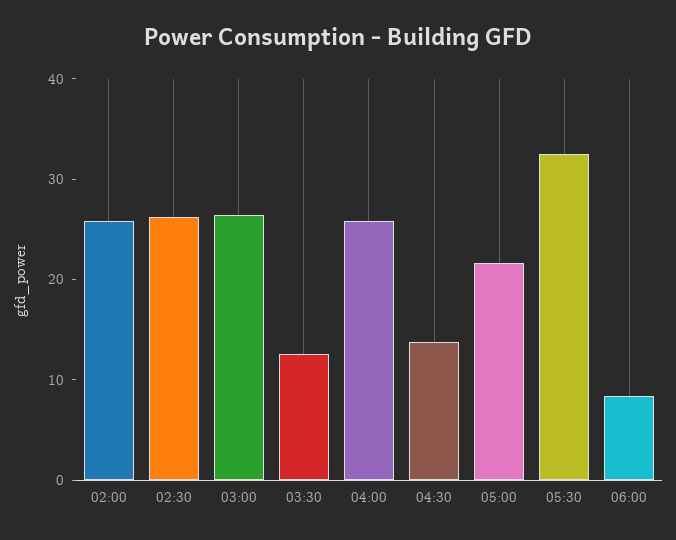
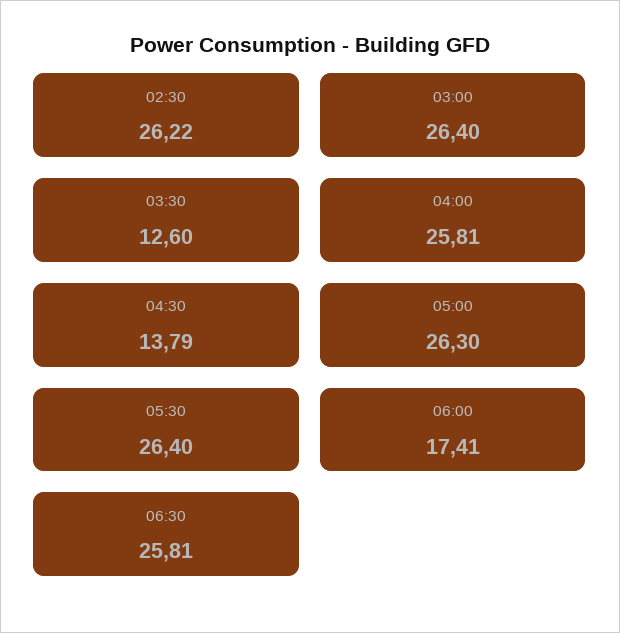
02:00: 26 -> none
05:00: 22 -> 26.3
05:30: 32 -> 26.4
06:00: 8 -> 17.41
06:30: none -> 25.81

